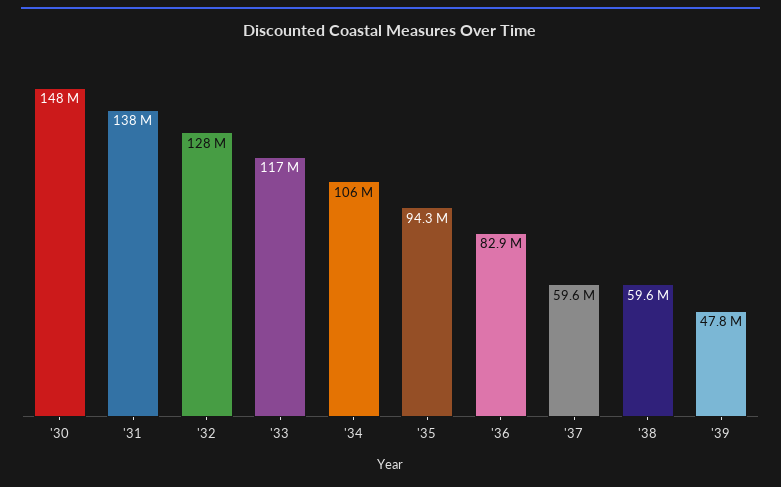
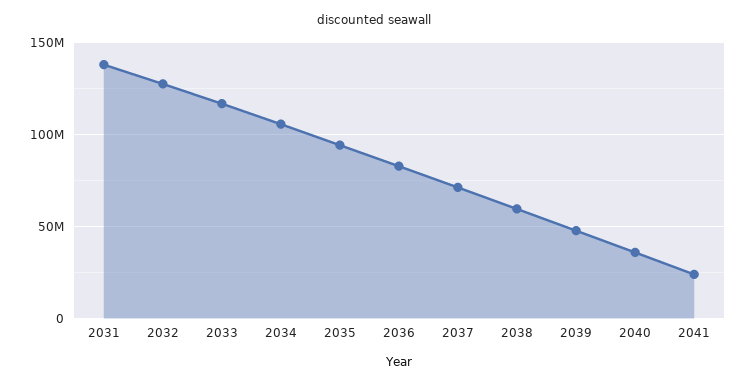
'30: 148000000 -> none
'37: 59600000 -> 70000000
2040: none -> 35000000
2041: none -> 25000000

